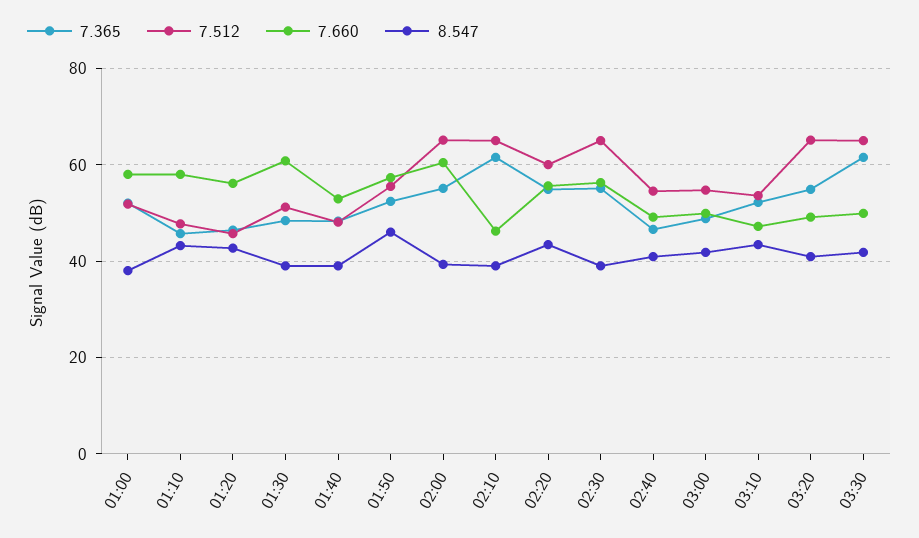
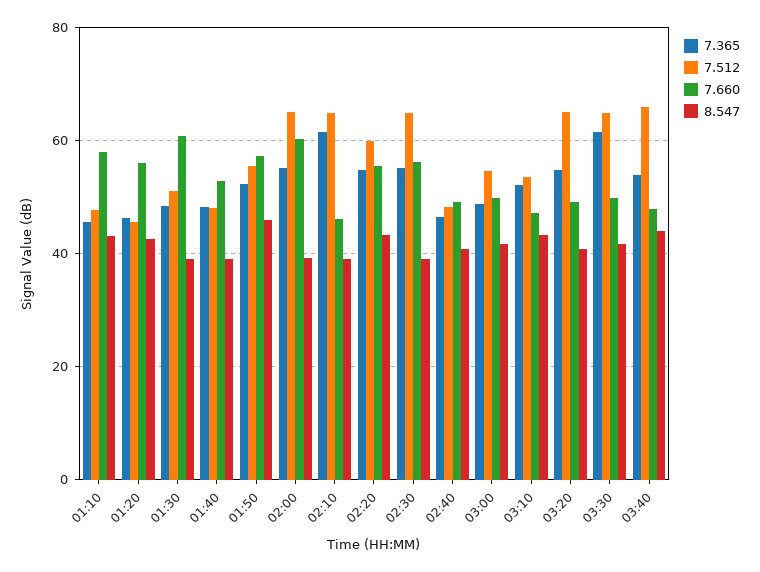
7.365, 01:00: 52 -> none
7.512, 01:00: 52 -> none
7.660, 01:00: 58 -> none
8.547, 01:00: 38 -> none
7.512, 02:40: 54 -> 48
7.365, 03:40: none -> 54
7.512, 03:40: none -> 66
7.660, 03:40: none -> 48
8.547, 03:40: none -> 44

